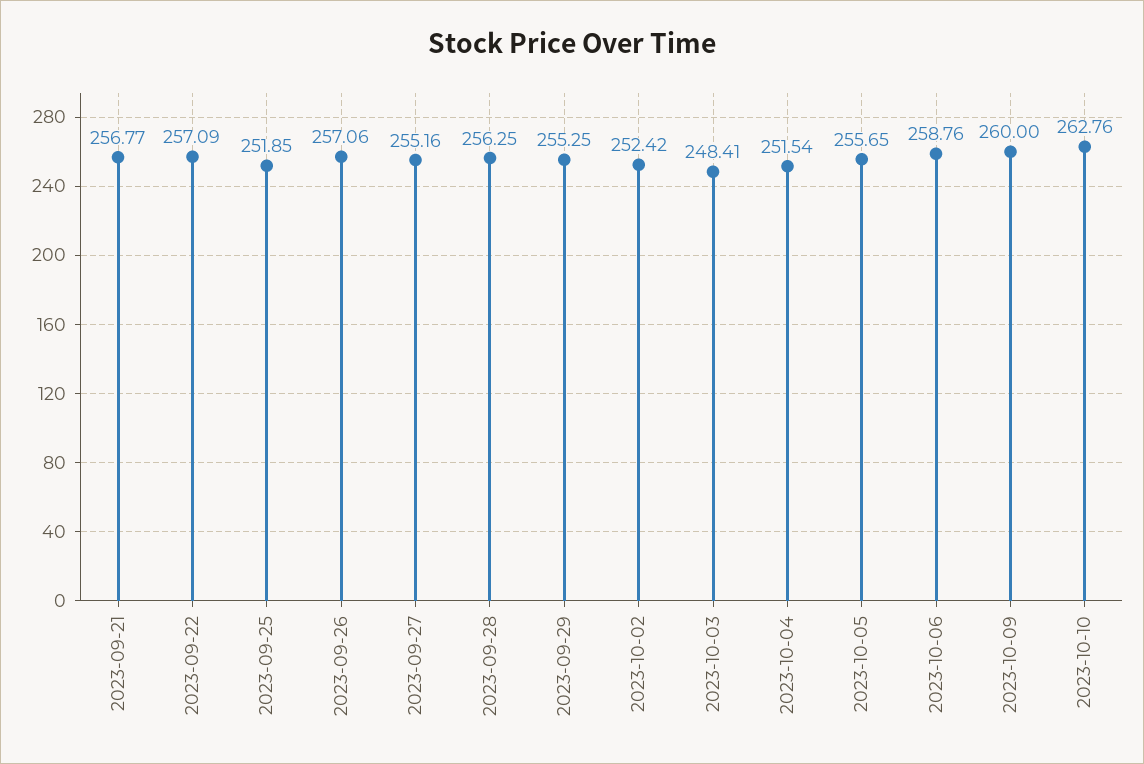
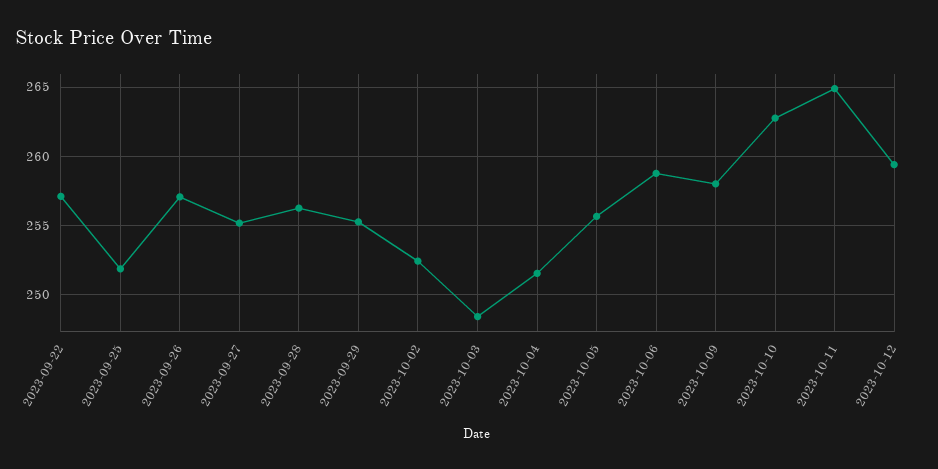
2023-09-21: 256.77 -> none
2023-10-09: 260 -> 258
2023-10-11: none -> 265
2023-10-12: none -> 259.5

